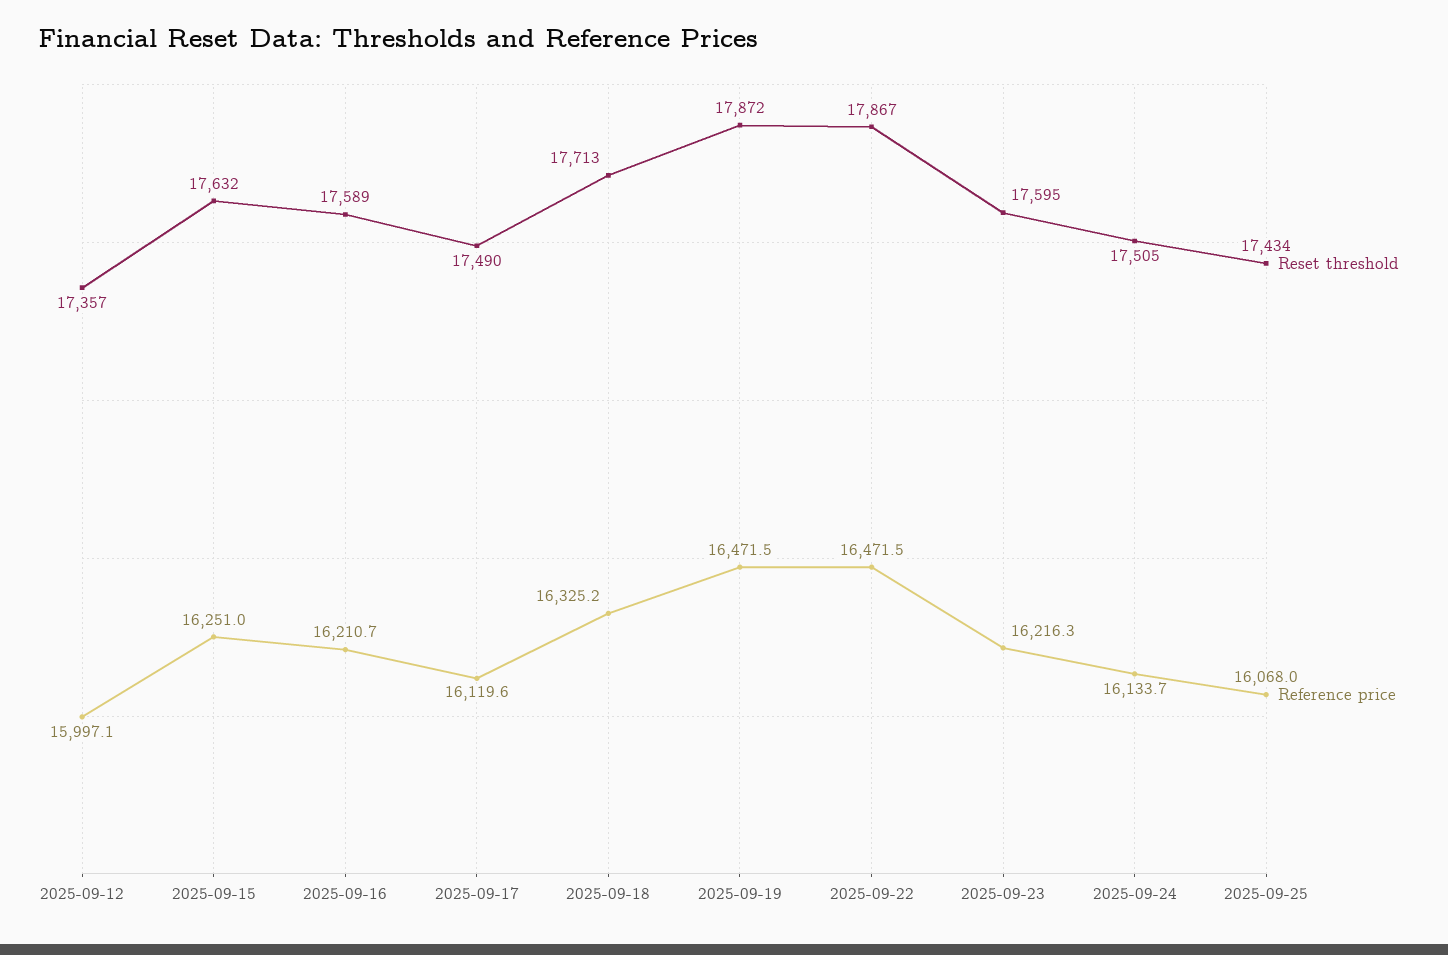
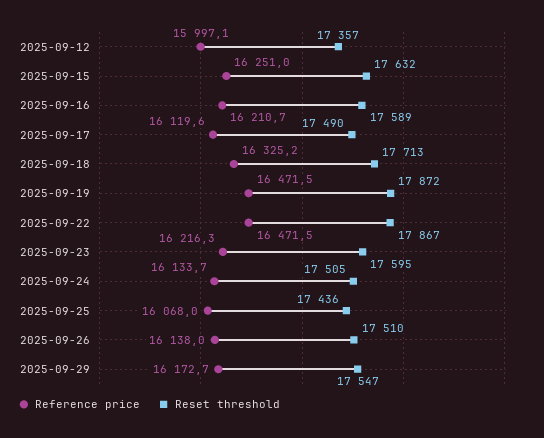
Reset threshold, 2025-09-25: 17434 -> 17436
Reference price, 2025-09-26: none -> 16138
Reset threshold, 2025-09-26: none -> 17510
Reference price, 2025-09-29: none -> 16172.7
Reset threshold, 2025-09-29: none -> 17547

